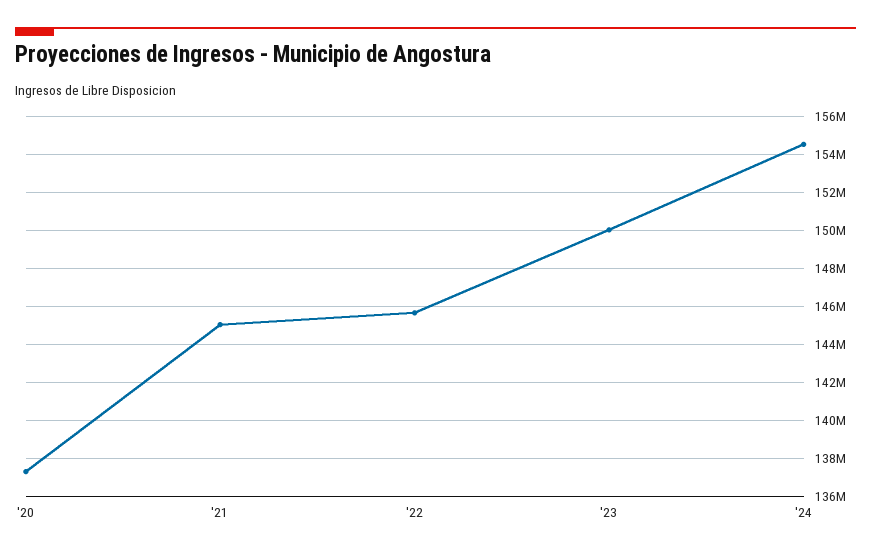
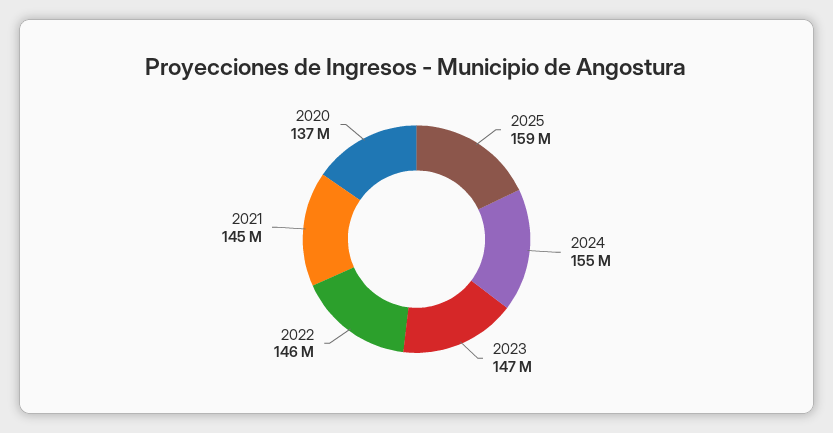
'23: 150000000 -> 147000000
2025: none -> 159000000

